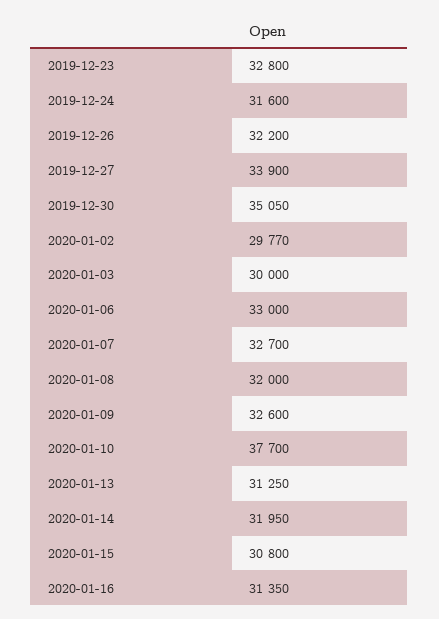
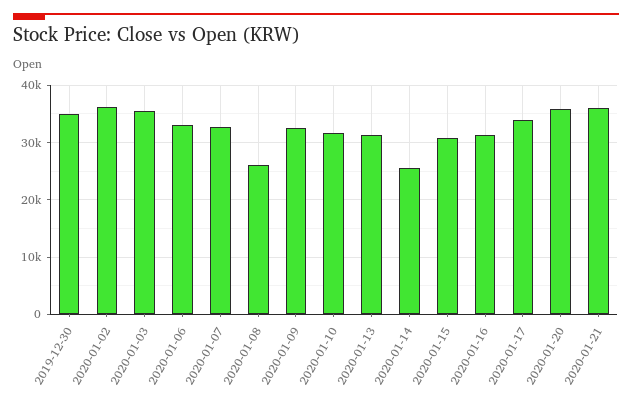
2019-12-23: 32800 -> none
2019-12-24: 31600 -> none
2019-12-26: 32200 -> none
2019-12-27: 33900 -> none
2020-01-02: 29770 -> 36000
2020-01-03: 30000 -> 36000
2020-01-08: 32000 -> 26000
2020-01-10: 37700 -> 32000
2020-01-14: 31950 -> 26000
2020-01-17: none -> 34000
2020-01-20: none -> 36000
2020-01-21: none -> 36000

